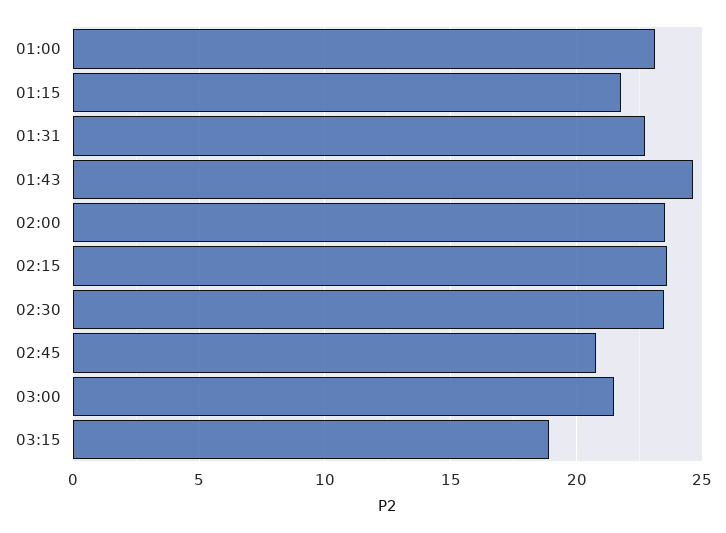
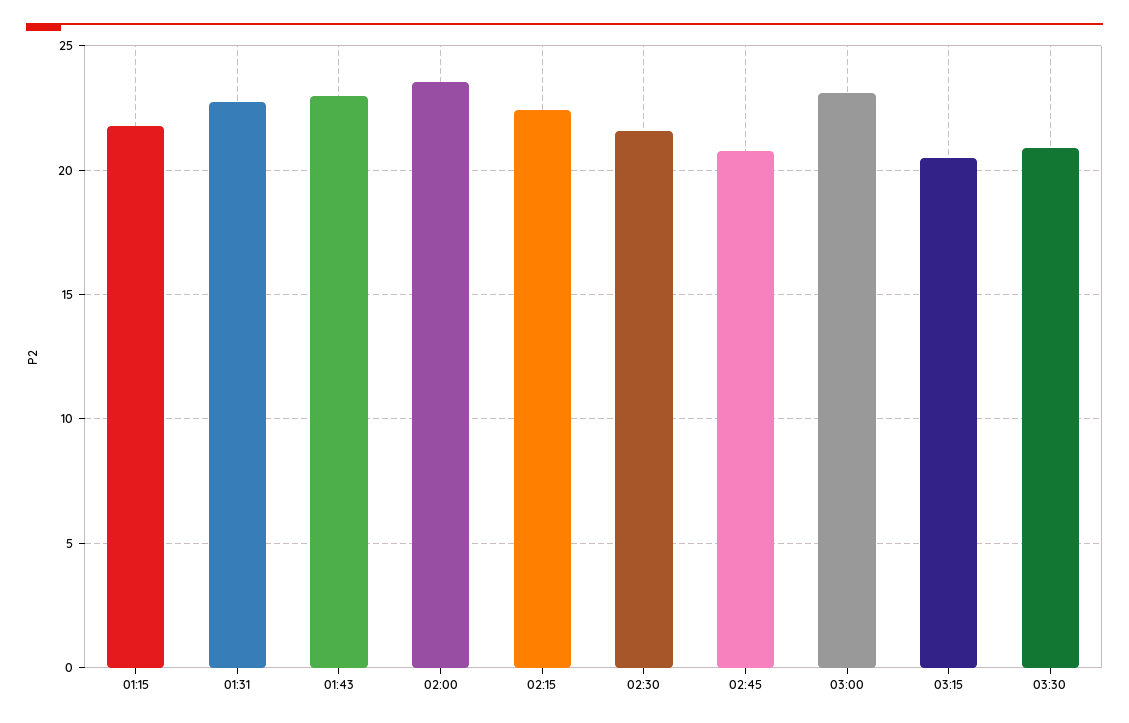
01:00: 23 -> none
01:43: 24.5 -> 23
02:15: 23.5 -> 22.5
02:30: 23.5 -> 21.5
03:00: 21.5 -> 23
03:15: 19 -> 20.5
03:30: none -> 21

